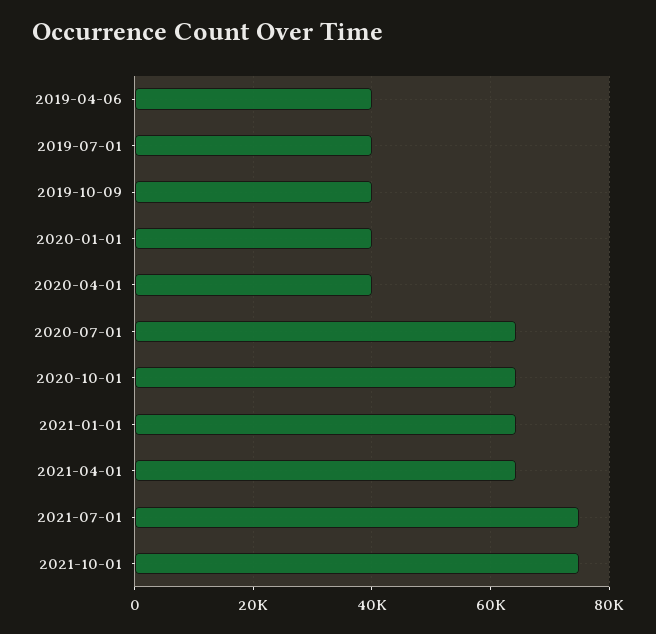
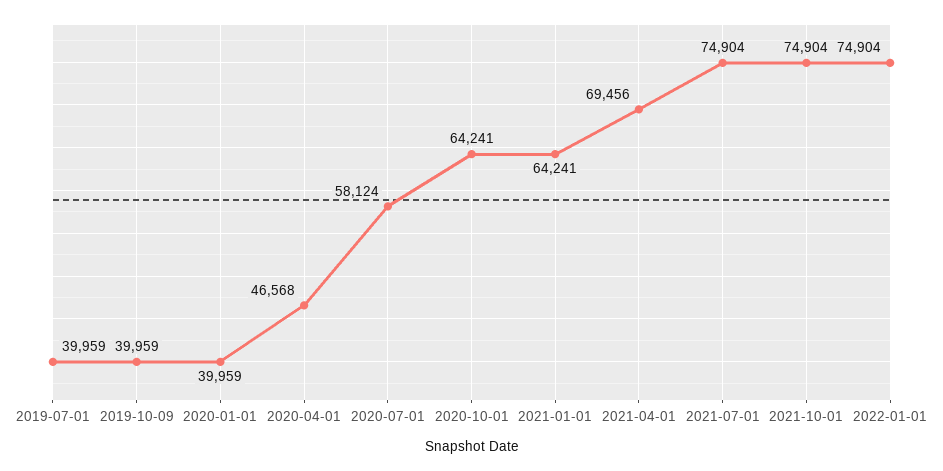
2019-04-06: 40000 -> none
2020-04-01: 40000 -> 46568
2020-07-01: 64000 -> 58124
2021-04-01: 64000 -> 69456
2022-01-01: none -> 74904

